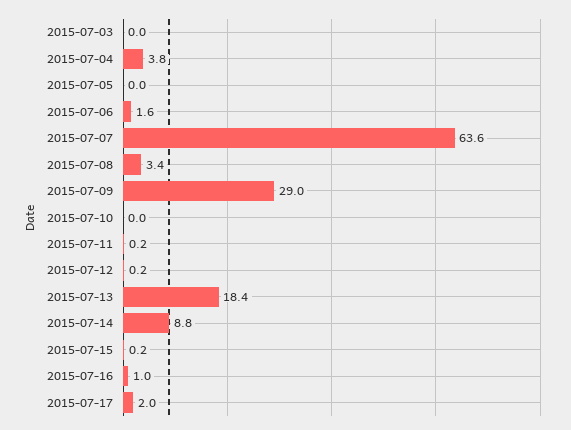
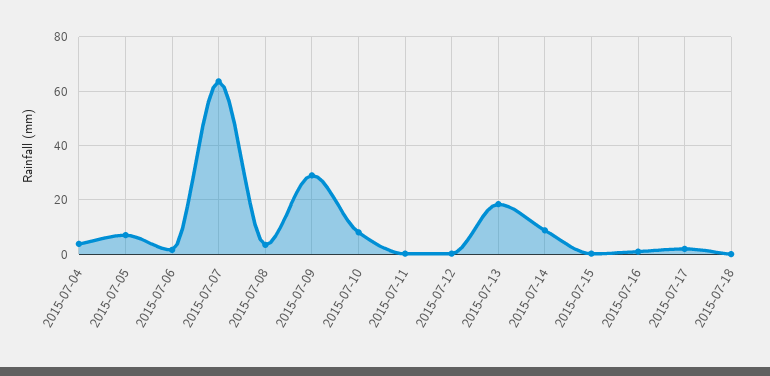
2015-07-03: 0 -> none
2015-07-05: 0 -> 7.5
2015-07-10: 0 -> 7.5
2015-07-18: none -> 0

